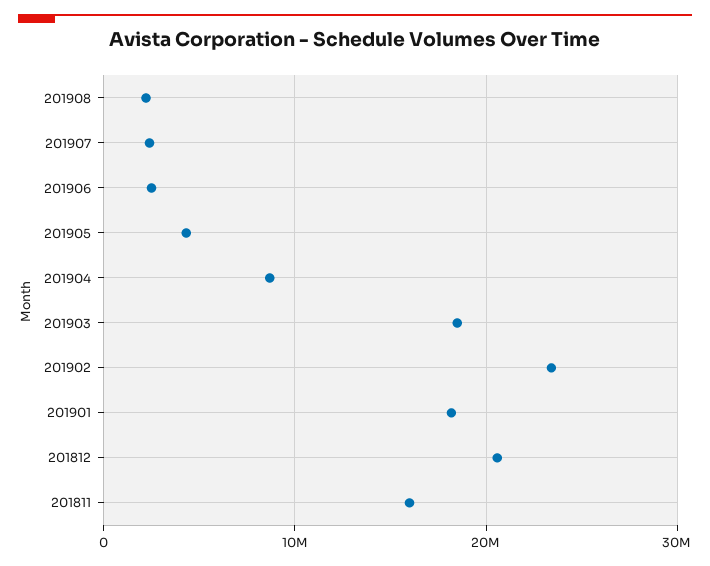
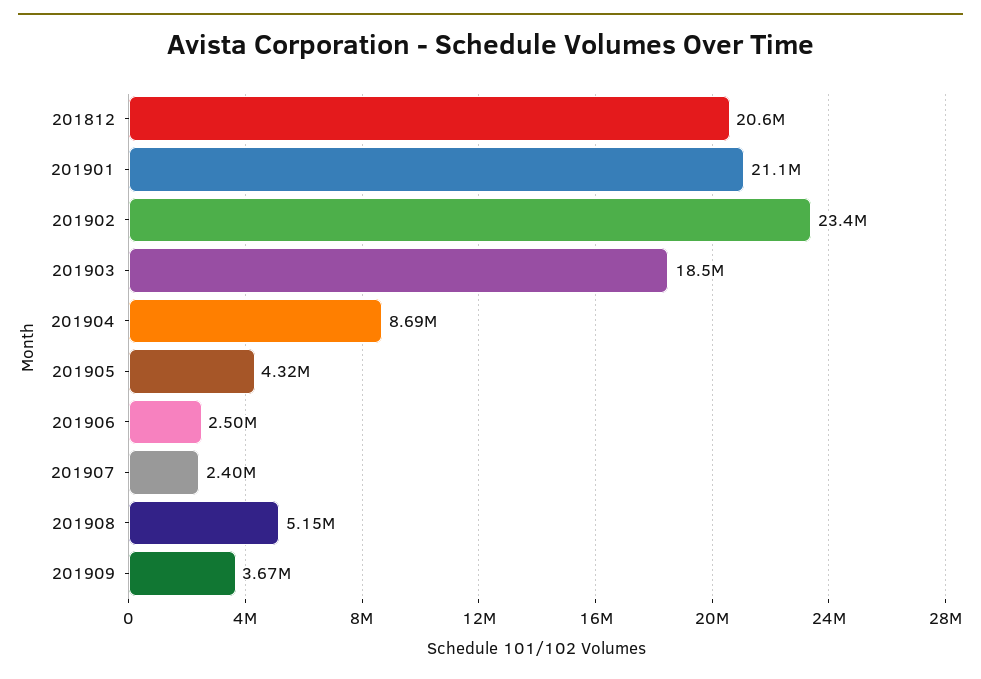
201908: 2000000 -> 5150000
201901: 18000000 -> 21100000
201811: 16000000 -> none
201909: none -> 3670000

